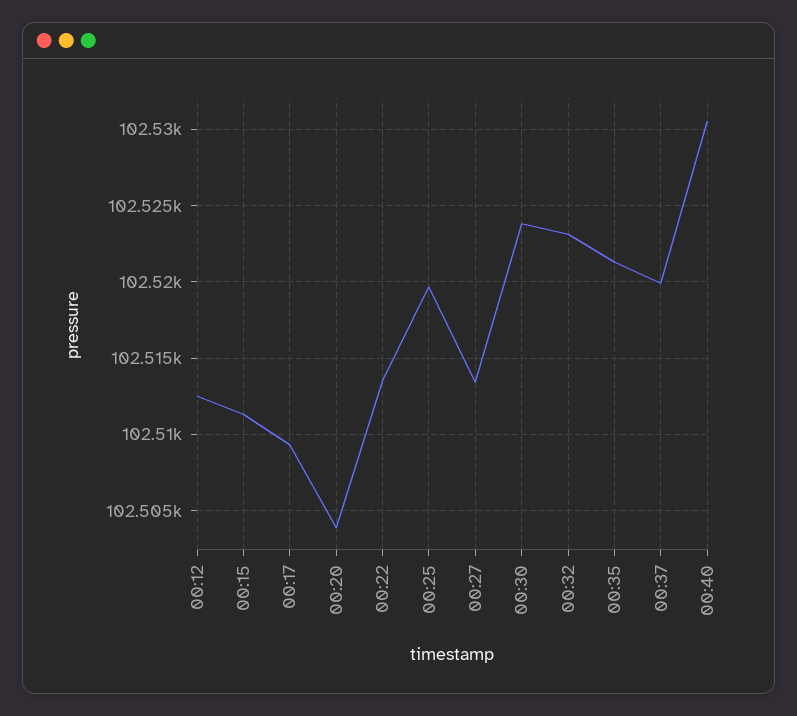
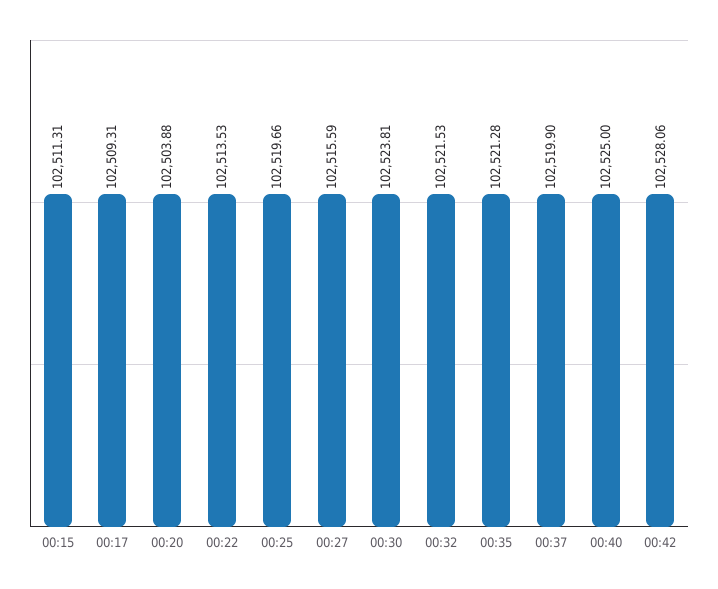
00:12: 102512.5 -> none
00:27: 102513.5 -> 102515.59
00:32: 102523 -> 102521.53
00:40: 102530.5 -> 102525
00:42: none -> 102528.06

